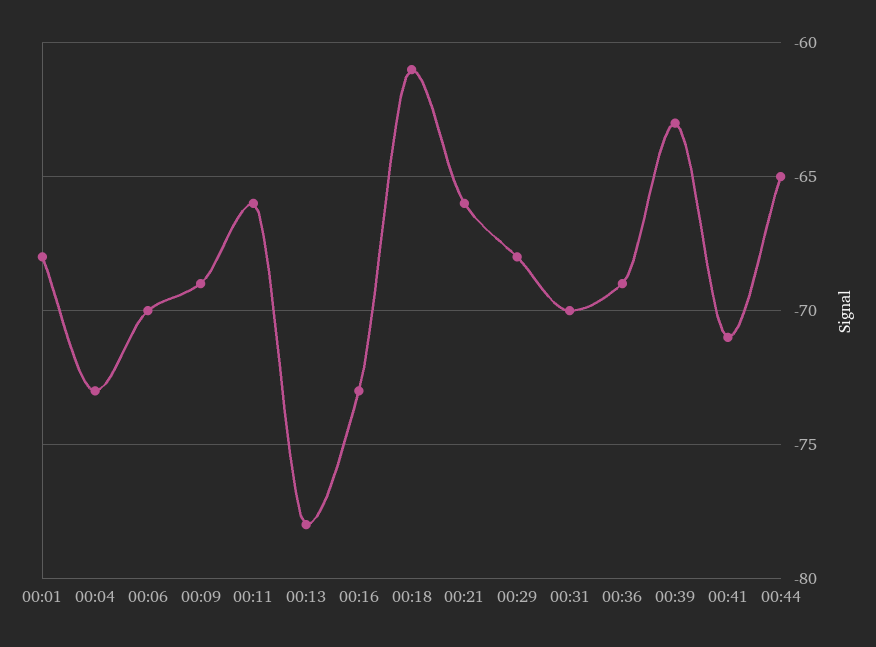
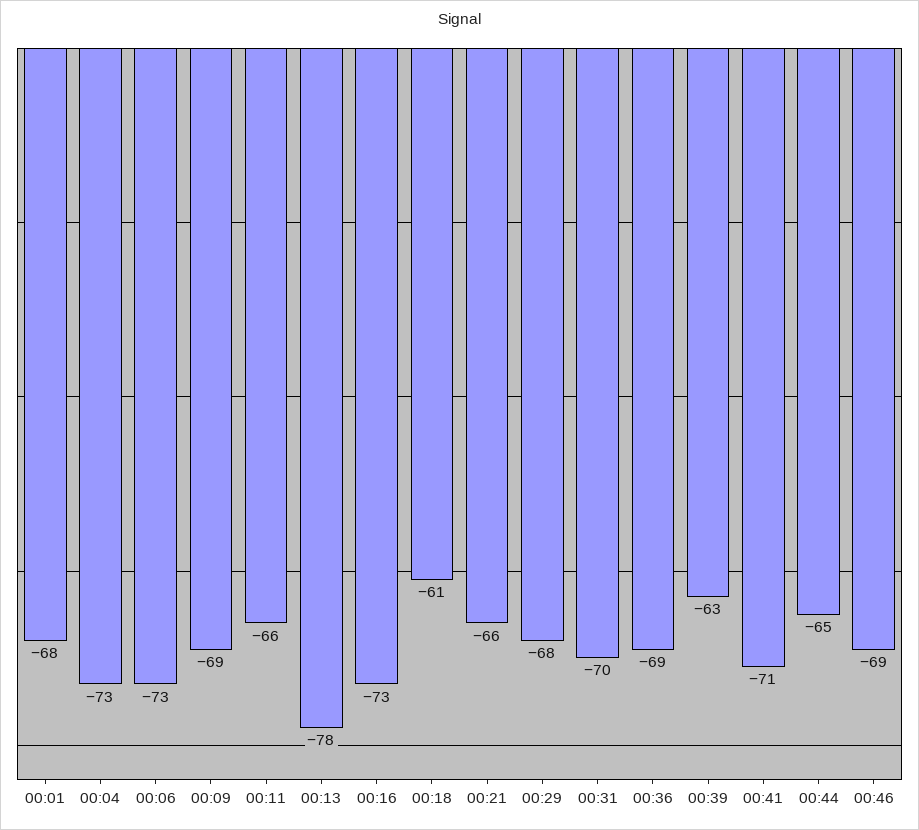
00:06: -70 -> -73
00:46: none -> -69

